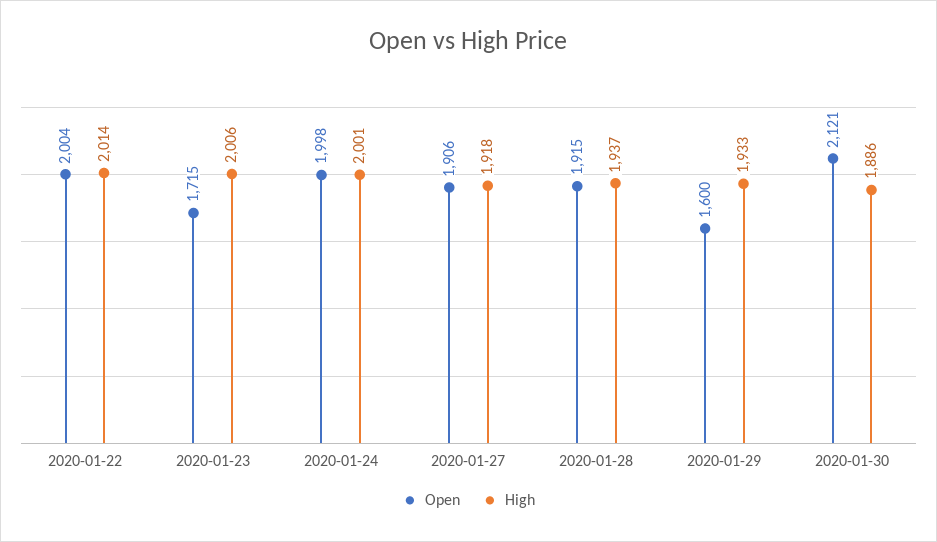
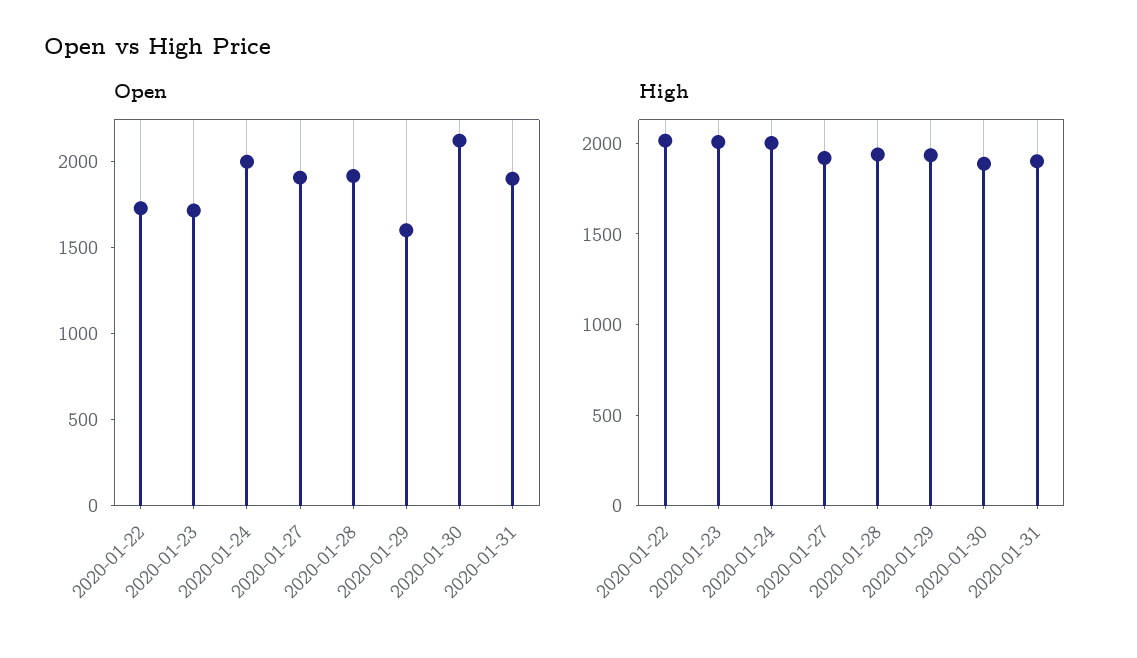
Open, 2020-01-22: 2004 -> 1700
Open, 2020-01-31: none -> 1900
High, 2020-01-31: none -> 1900

